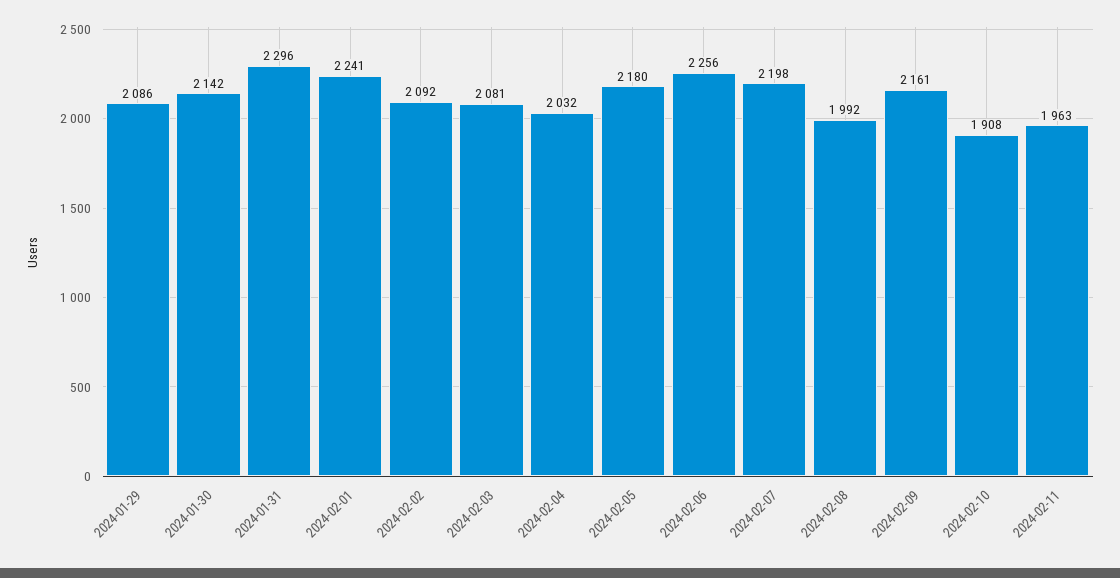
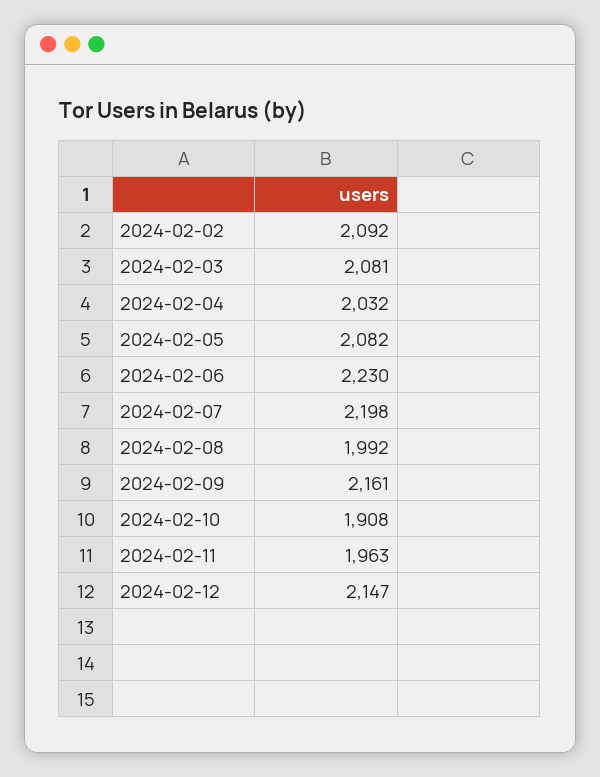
2024-01-29: 2086 -> none
2024-01-30: 2142 -> none
2024-01-31: 2296 -> none
2024-02-01: 2241 -> none
2024-02-05: 2180 -> 2082
2024-02-06: 2256 -> 2230
2024-02-12: none -> 2147

